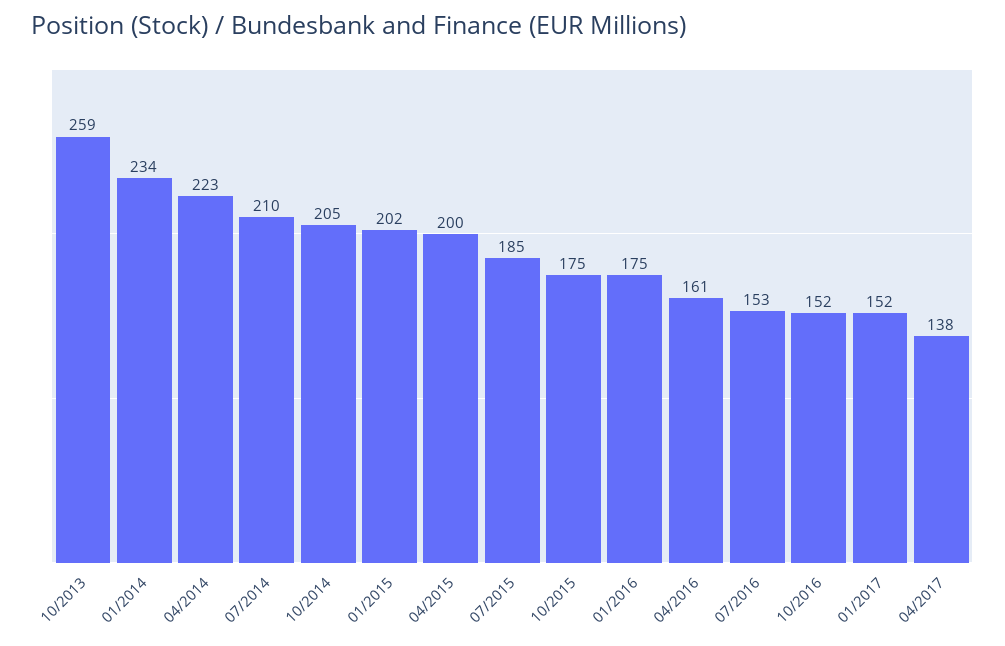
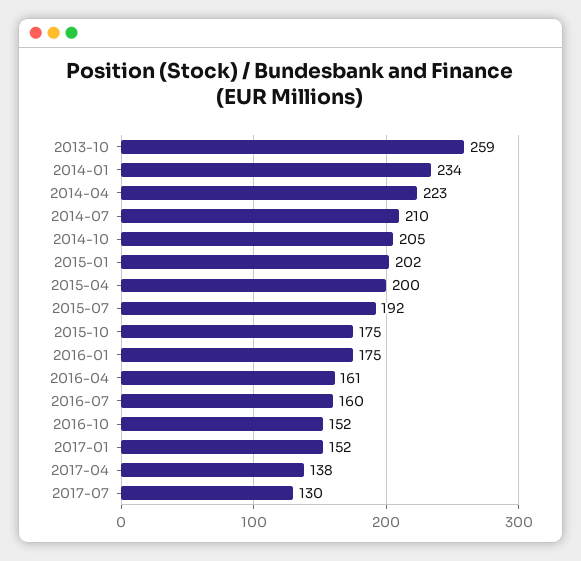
07/2015: 185 -> 192
07/2016: 153 -> 160
2017-07: none -> 130

